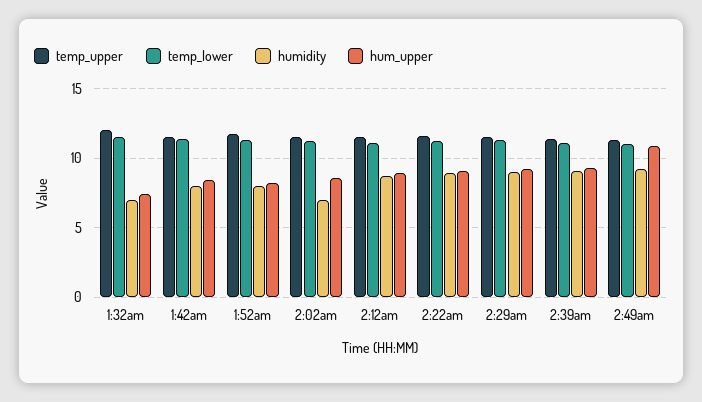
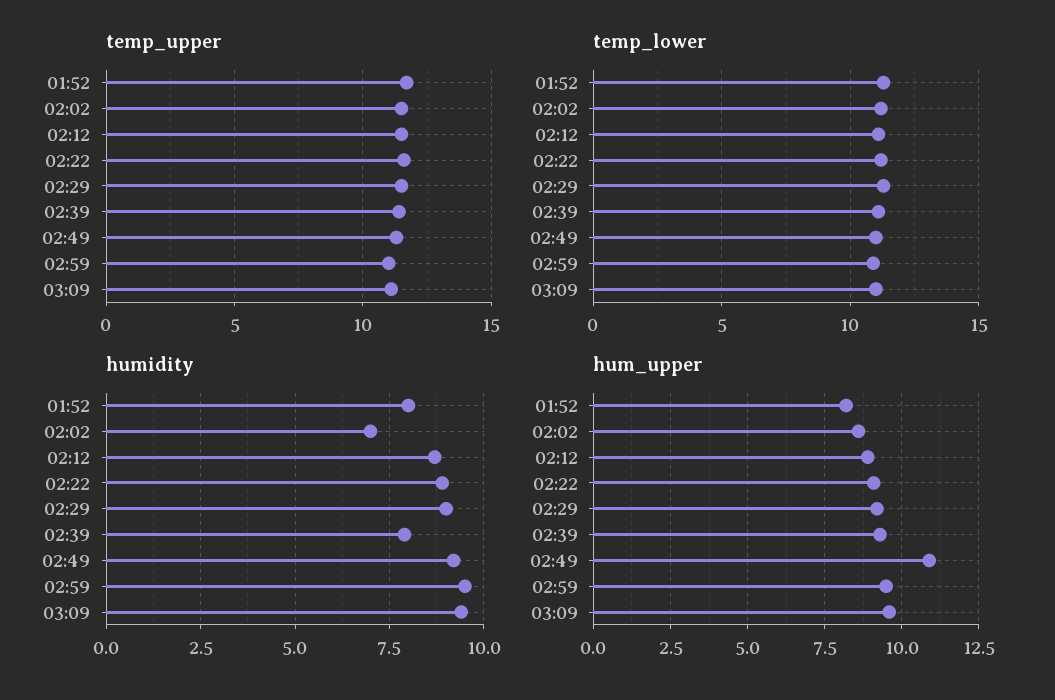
temp_upper, 1:32am: 12 -> none
temp_lower, 1:32am: 11.5 -> none
humidity, 1:32am: 7 -> none
hum_upper, 1:32am: 7.5 -> none
temp_upper, 1:42am: 11.5 -> none
temp_lower, 1:42am: 11.5 -> none
humidity, 1:42am: 8 -> none
hum_upper, 1:42am: 8.5 -> none
humidity, 2:39am: 9 -> 8
temp_upper, 02:59: none -> 11
temp_upper, 03:09: none -> 11
temp_lower, 02:59: none -> 11
temp_lower, 03:09: none -> 11
humidity, 02:59: none -> 9.5
humidity, 03:09: none -> 9.5
hum_upper, 02:59: none -> 9.5
hum_upper, 03:09: none -> 9.5

